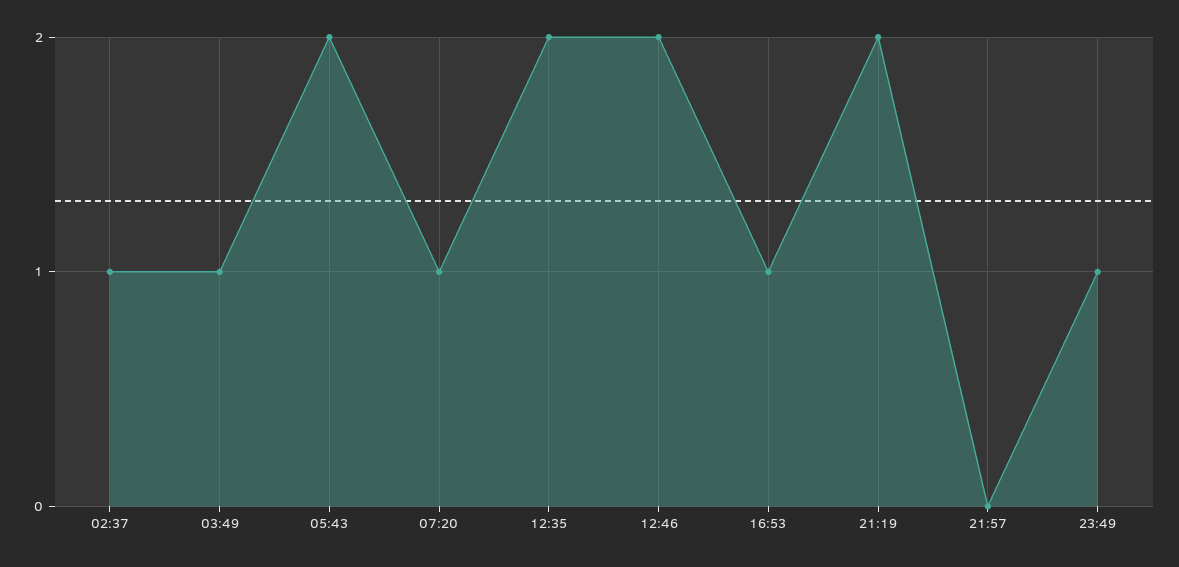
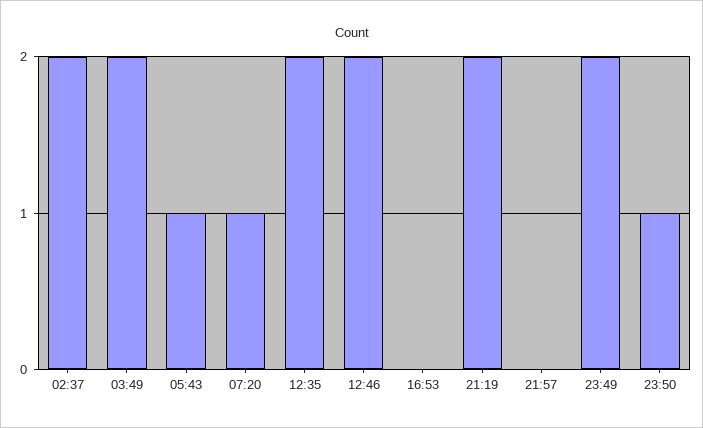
02:37: 1 -> 2
03:49: 1 -> 2
05:43: 2 -> 1
16:53: 1 -> 0
23:49: 1 -> 2
23:50: none -> 1

